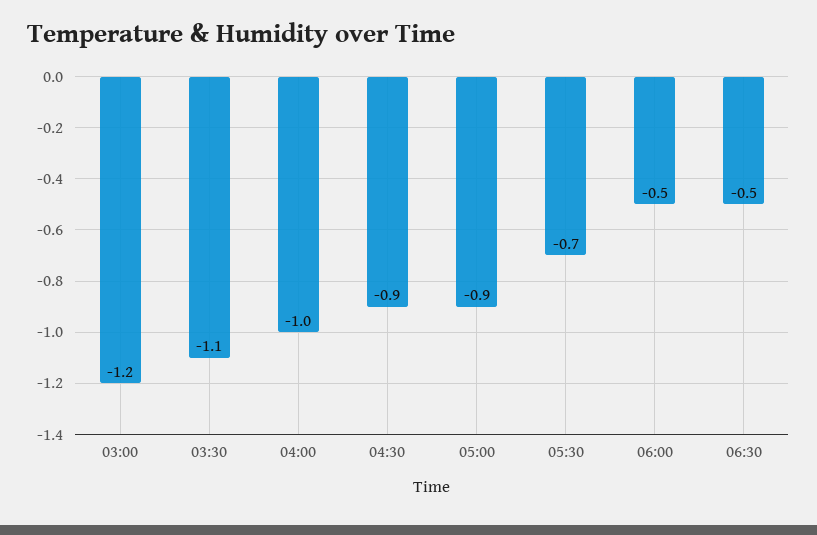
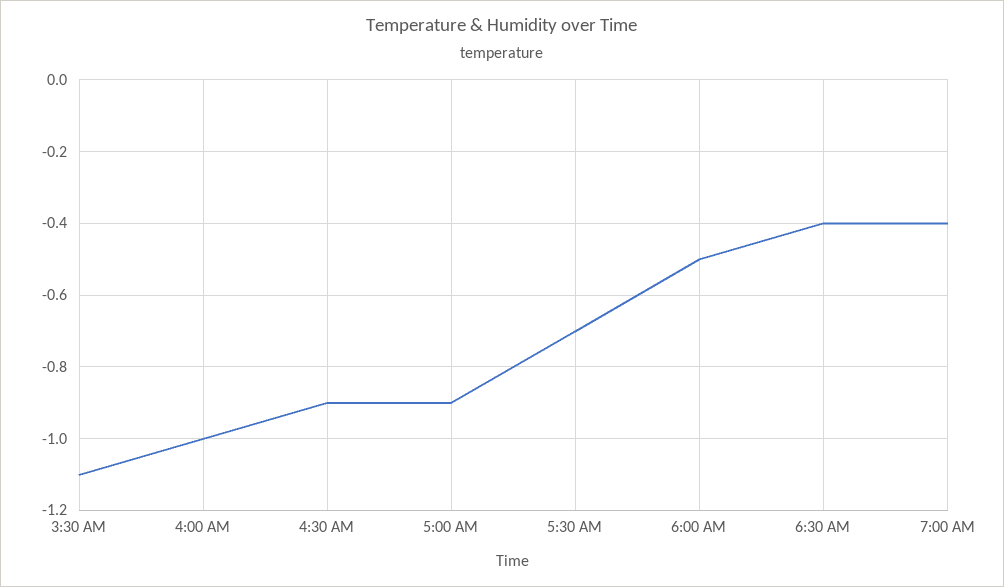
03:00: -1.2 -> none
06:30: -0.5 -> -0.4
7:00 AM: none -> -0.4

